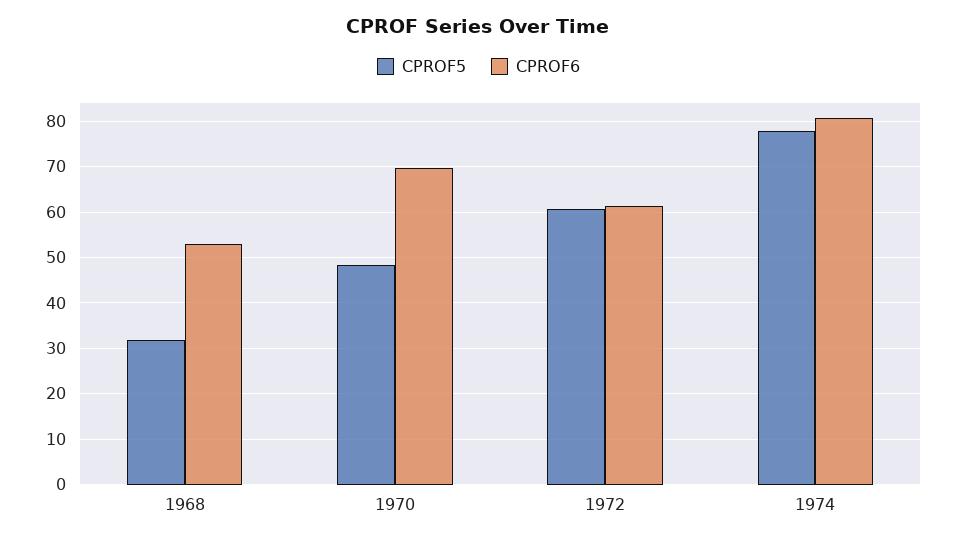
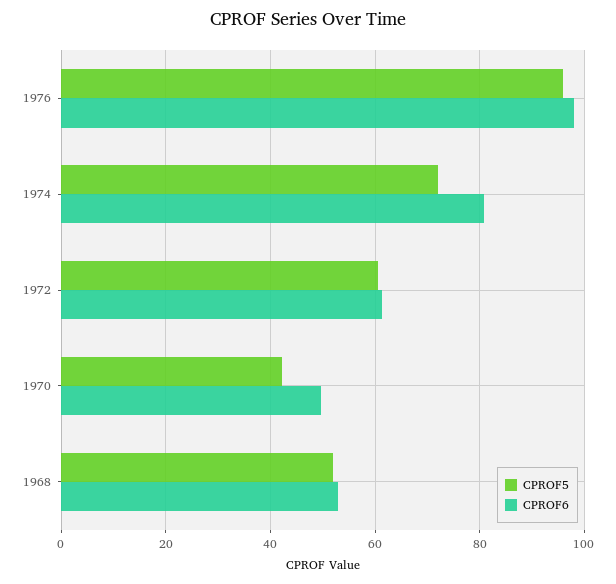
CPROF5, 1968: 32 -> 52
CPROF5, 1970: 48 -> 42
CPROF6, 1970: 70 -> 50
CPROF5, 1974: 78 -> 72
CPROF5, 1976: none -> 96
CPROF6, 1976: none -> 98

